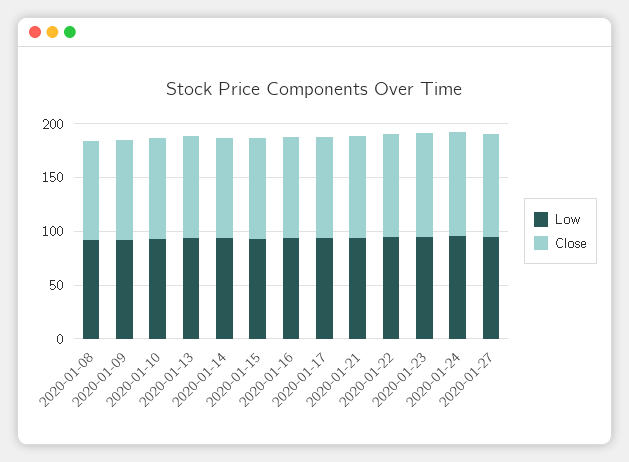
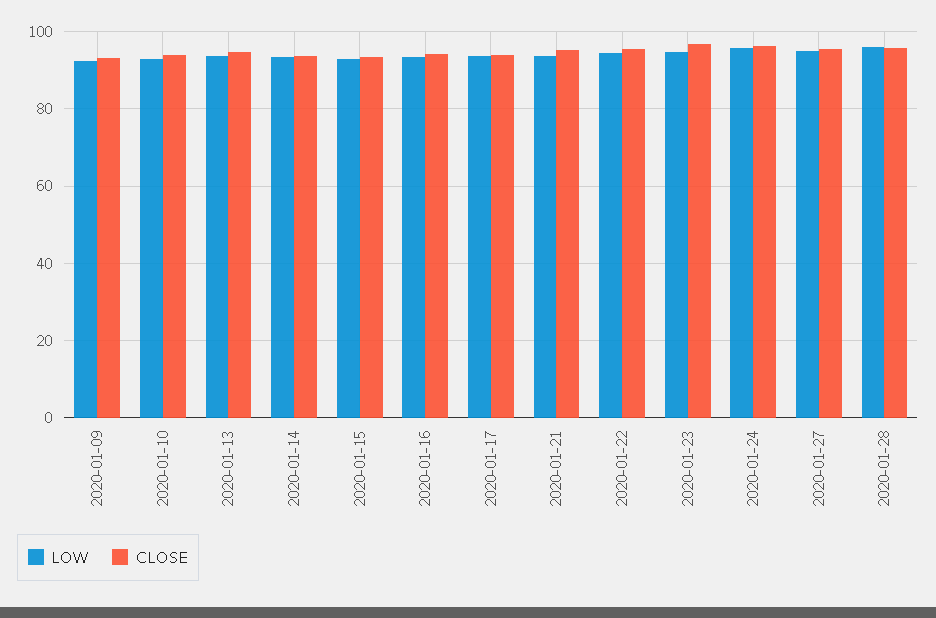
Low, 2020-01-08: 90 -> none
Close, 2020-01-08: 90 -> none
Low, 2020-01-28: none -> 96
Close, 2020-01-28: none -> 96

